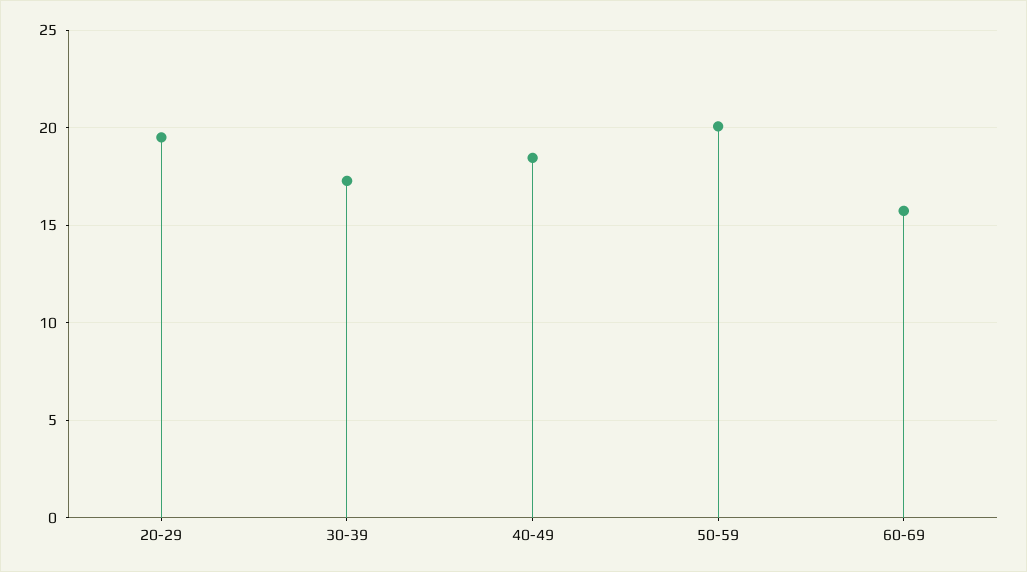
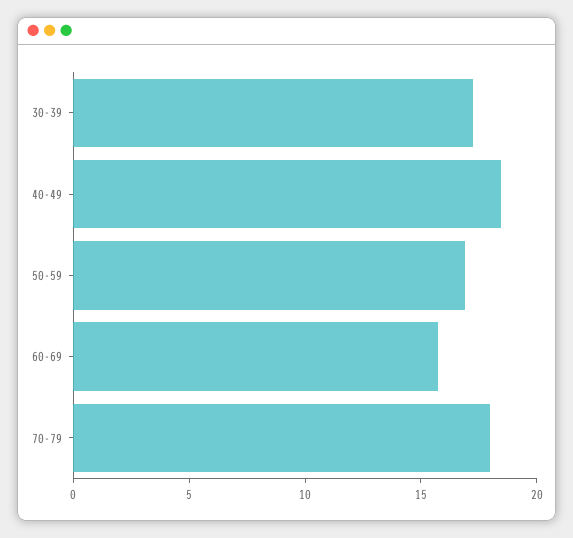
20-29: 19.5 -> none
50-59: 20 -> 17
70-79: none -> 18

